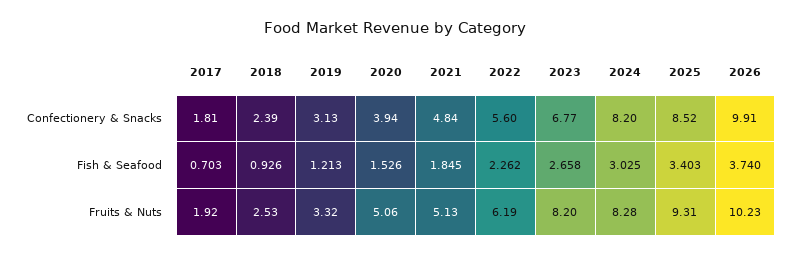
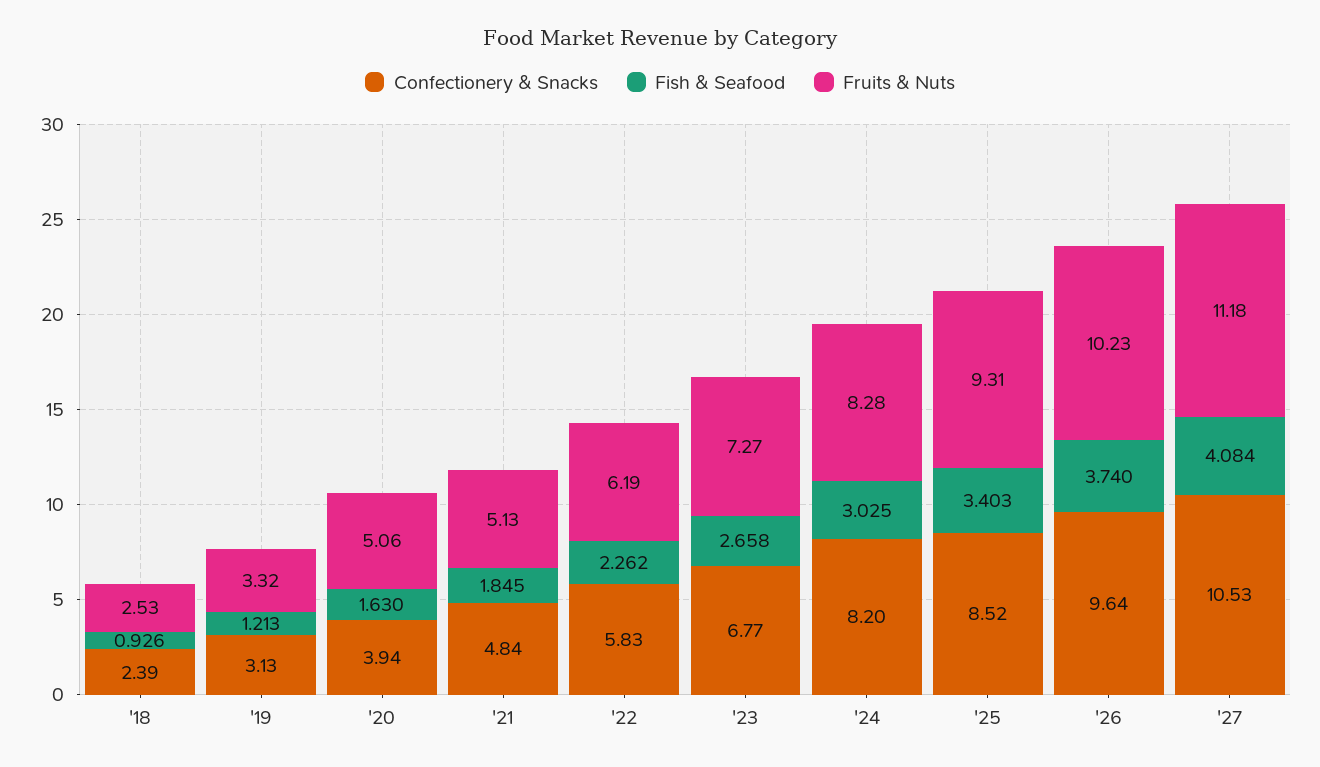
Confectionery & Snacks, 2017: 1.81 -> none
Confectionery & Snacks, 2022: 5.6 -> 5.83
Confectionery & Snacks, 2026: 9.91 -> 9.64
Fish & Seafood, 2017: 0.703 -> none
Fish & Seafood, 2020: 1.526 -> 1.63
Fruits & Nuts, 2017: 1.92 -> none
Fruits & Nuts, 2023: 8.2 -> 7.27
Confectionery & Snacks, '27: none -> 10.53
Fish & Seafood, '27: none -> 4.084
Fruits & Nuts, '27: none -> 11.18

